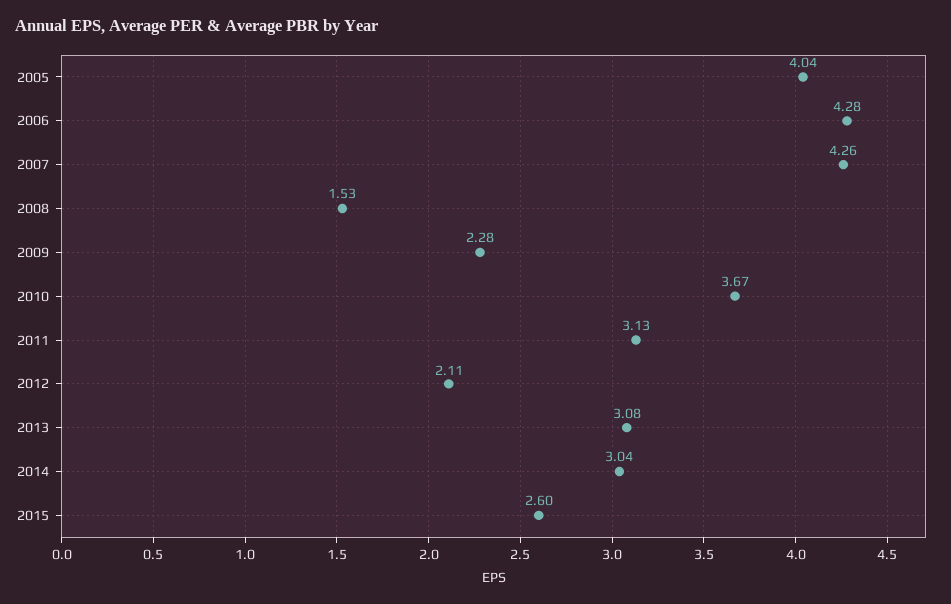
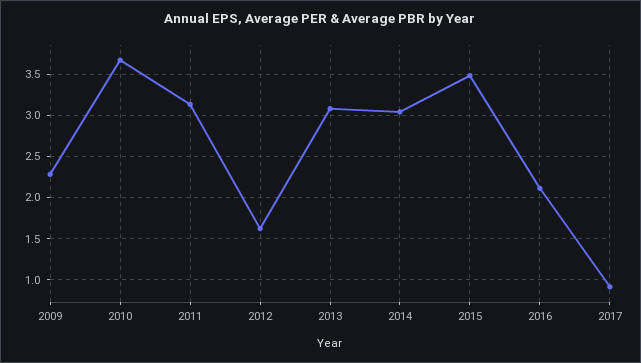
2005: 4.04 -> none
2006: 4.28 -> none
2007: 4.26 -> none
2008: 1.53 -> none
2012: 2.11 -> 1.6
2015: 2.6 -> 3.5
2016: none -> 2.1
2017: none -> 0.9

